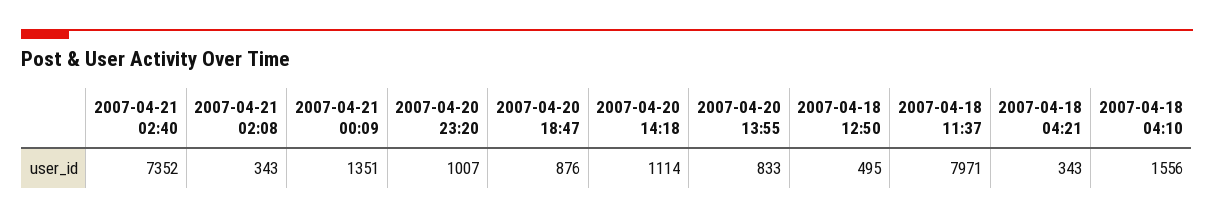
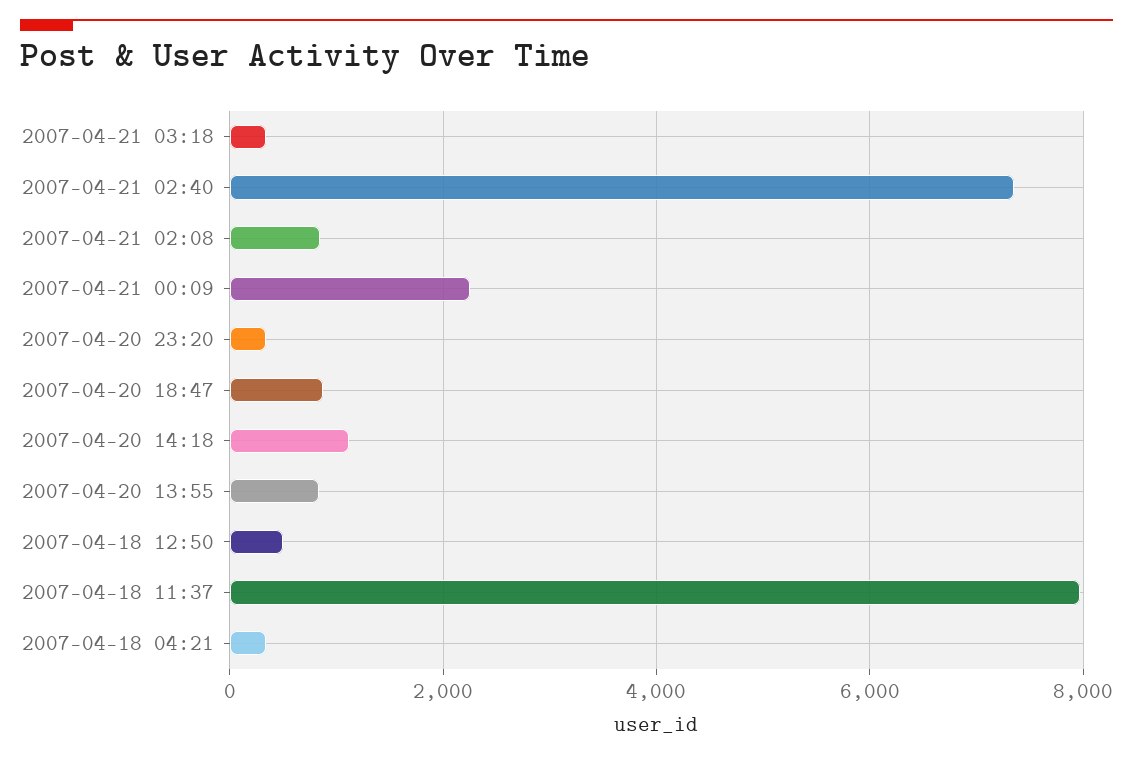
2007-04-21 02:08: 343 -> 800
2007-04-21 00:09: 1351 -> 2200
2007-04-20 23:20: 1007 -> 400
2007-04-18 04:10: 1556 -> none
2007-04-21 03:18: none -> 400

